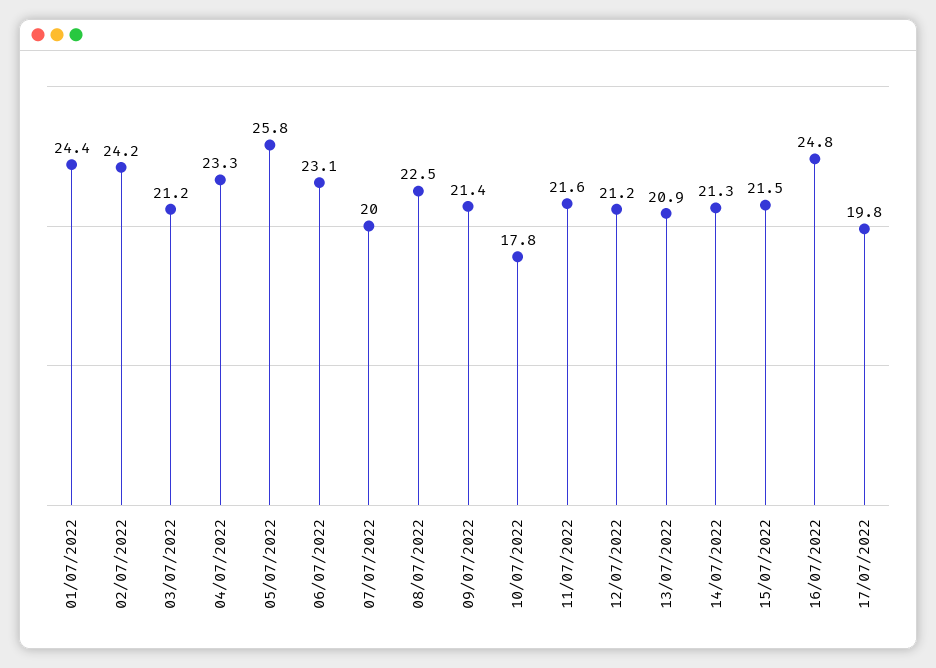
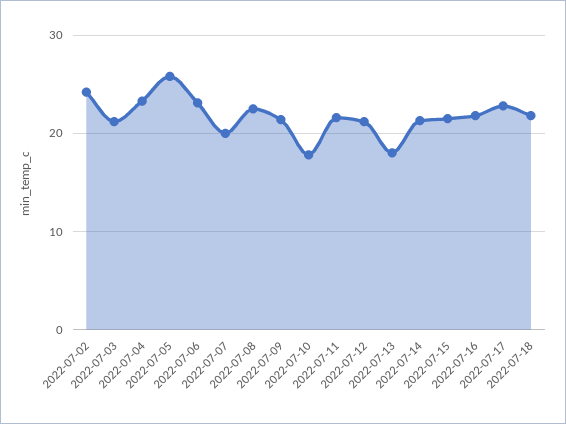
01/07/2022: 24.4 -> none
13/07/2022: 20.9 -> 18
16/07/2022: 24.8 -> 22
17/07/2022: 19.8 -> 23
2022-07-18: none -> 22

